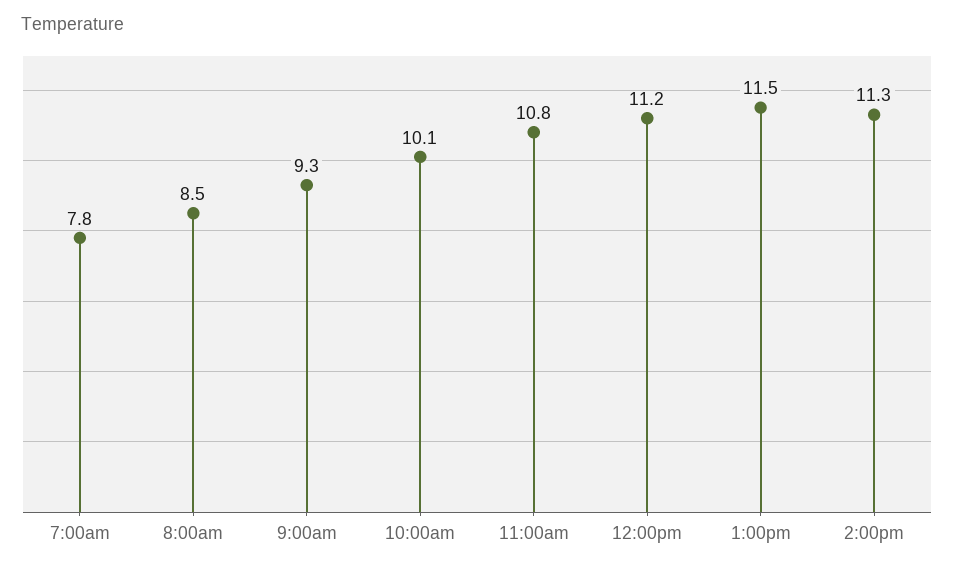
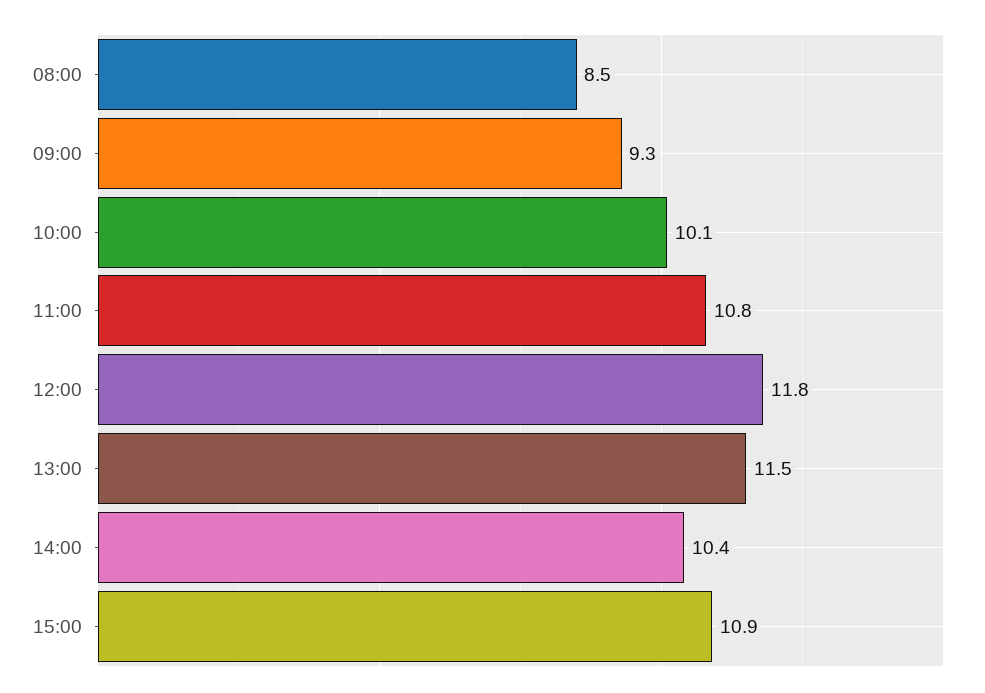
7:00am: 7.8 -> none
12:00pm: 11.2 -> 11.8
2:00pm: 11.3 -> 10.4
15:00: none -> 10.9

